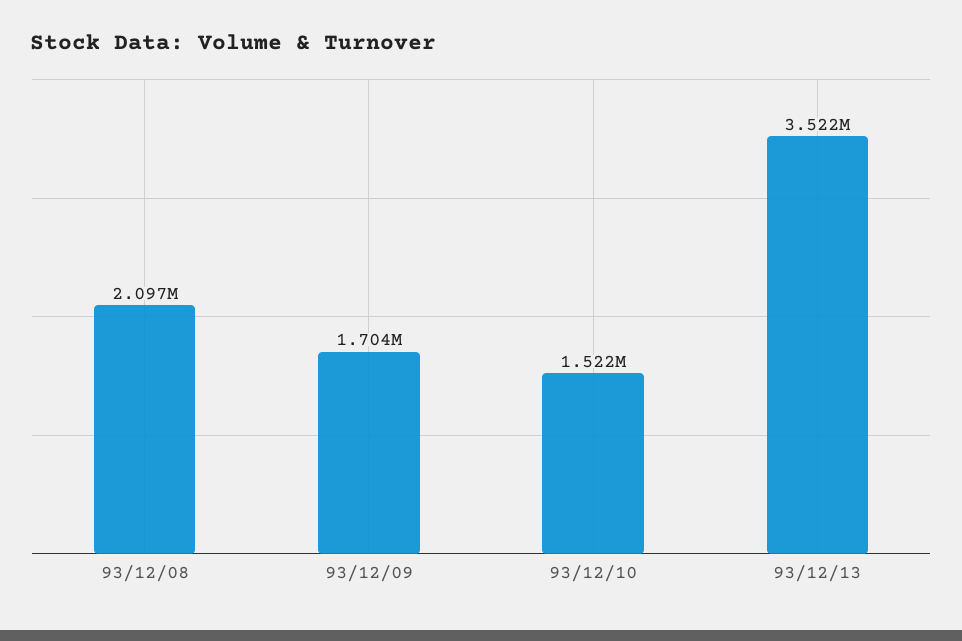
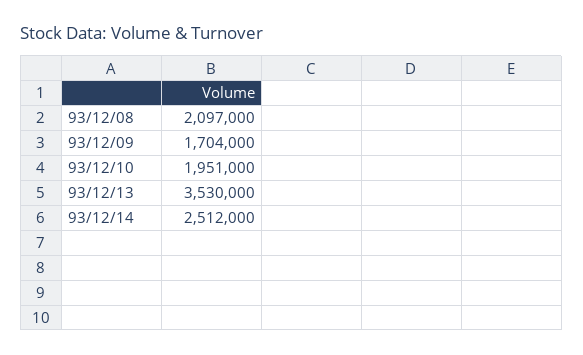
93/12/10: 1522000 -> 1951000
93/12/13: 3522000 -> 3530000
93/12/14: none -> 2512000

